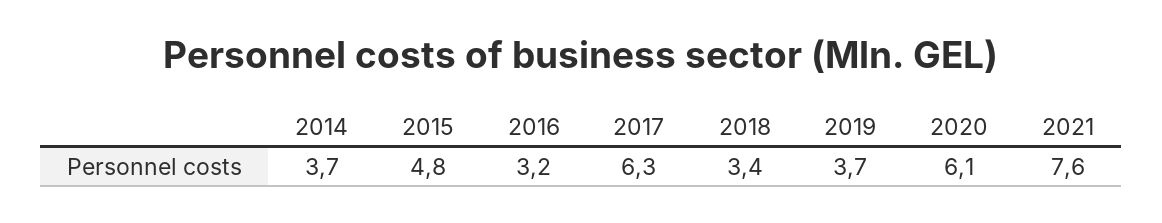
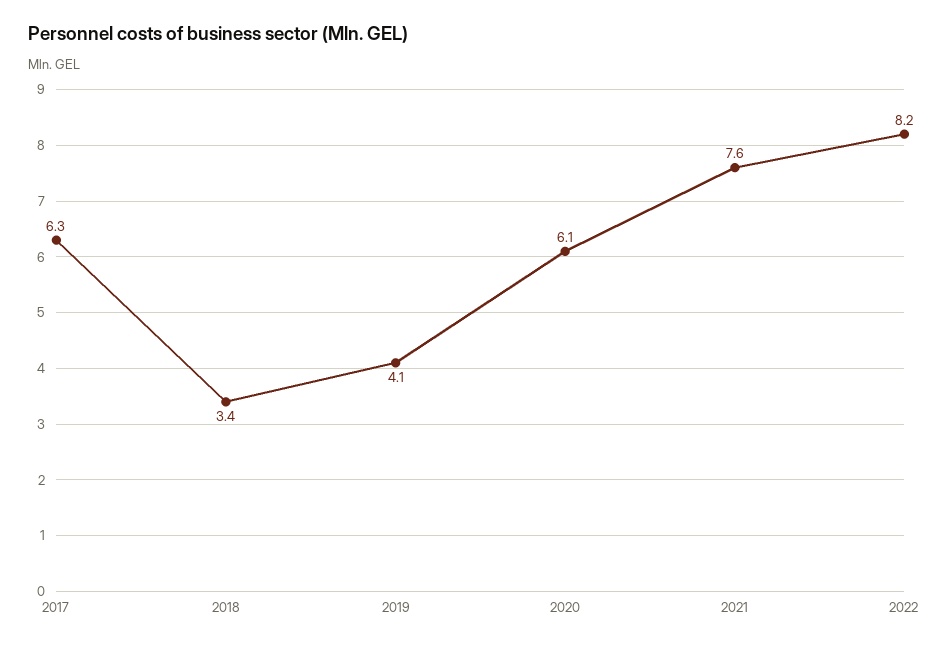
2014: 3.7 -> none
2015: 4.8 -> none
2016: 3.2 -> none
2019: 3.7 -> 4.1
2022: none -> 8.2

